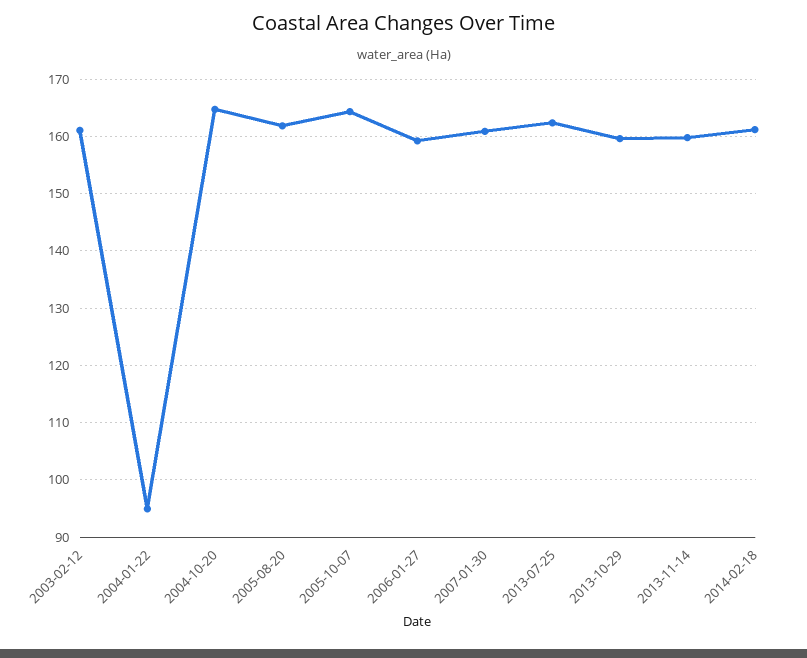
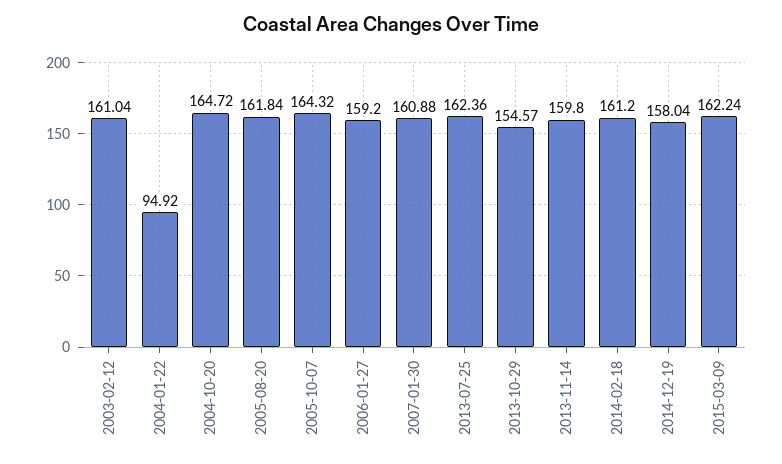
2013-10-29: 160 -> 154.57
2014-12-19: none -> 158.04
2015-03-09: none -> 162.24

